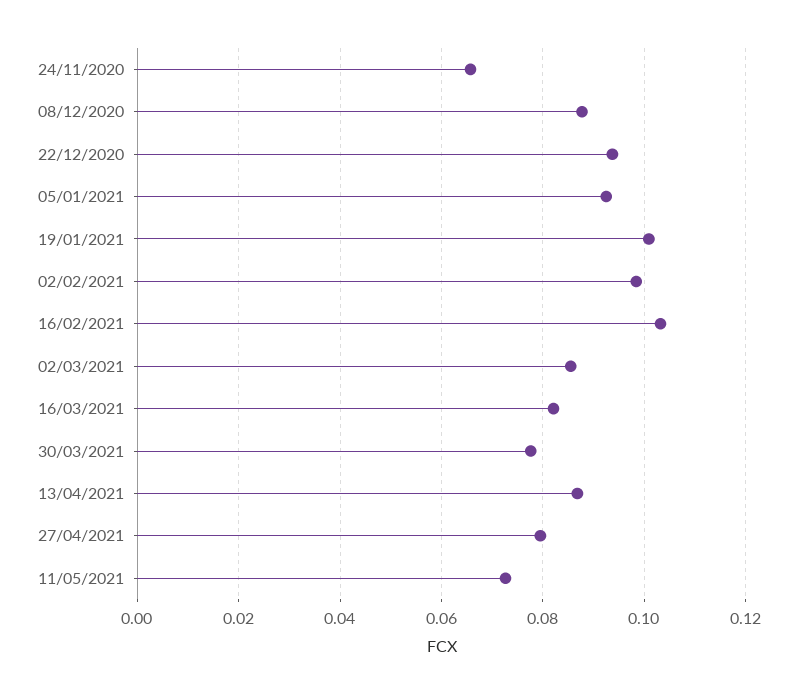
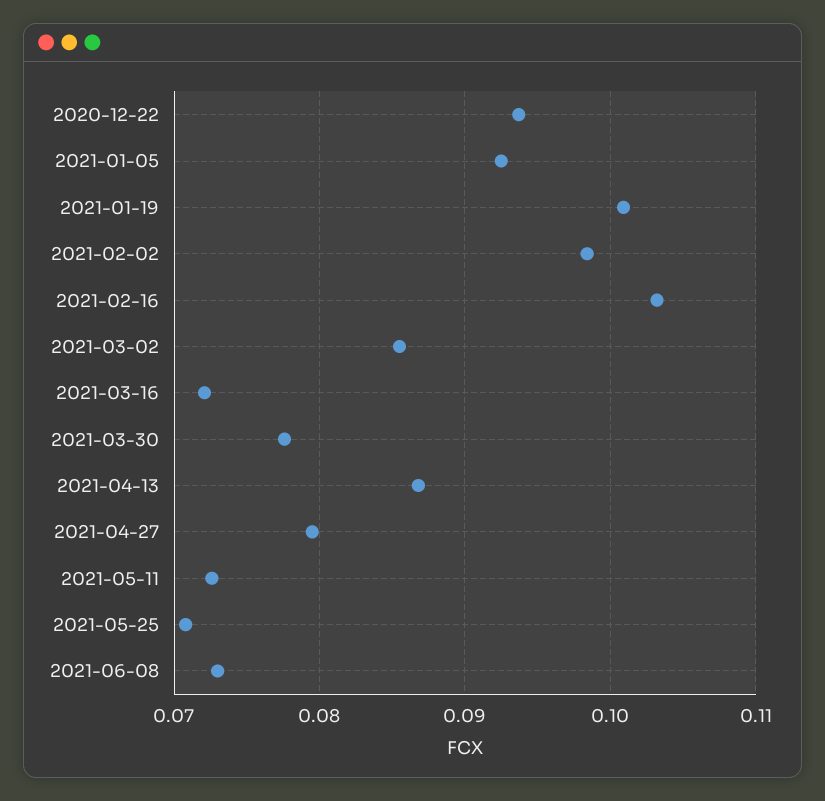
24/11/2020: 0.066 -> none
08/12/2020: 0.088 -> none
16/03/2021: 0.082 -> 0.072
2021-05-25: none -> 0.071
2021-06-08: none -> 0.073

